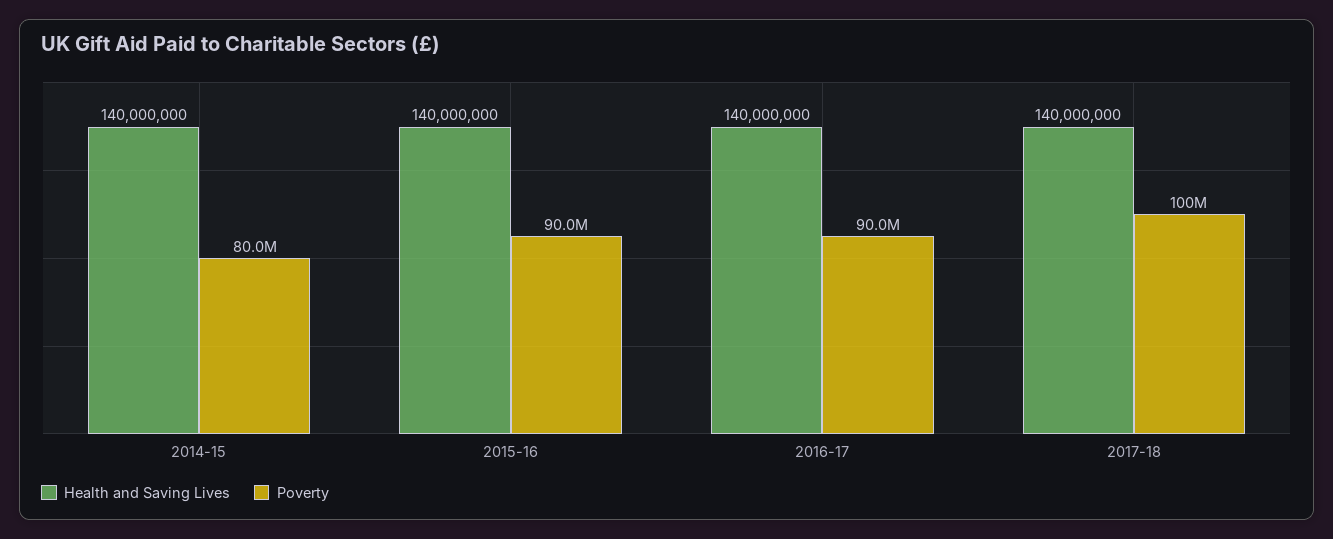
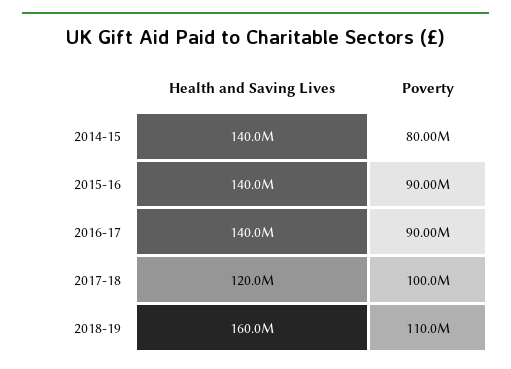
Health and Saving Lives, 2017-18: 140000000 -> 120000000
Health and Saving Lives, 2018-19: none -> 160000000
Poverty, 2018-19: none -> 110000000

